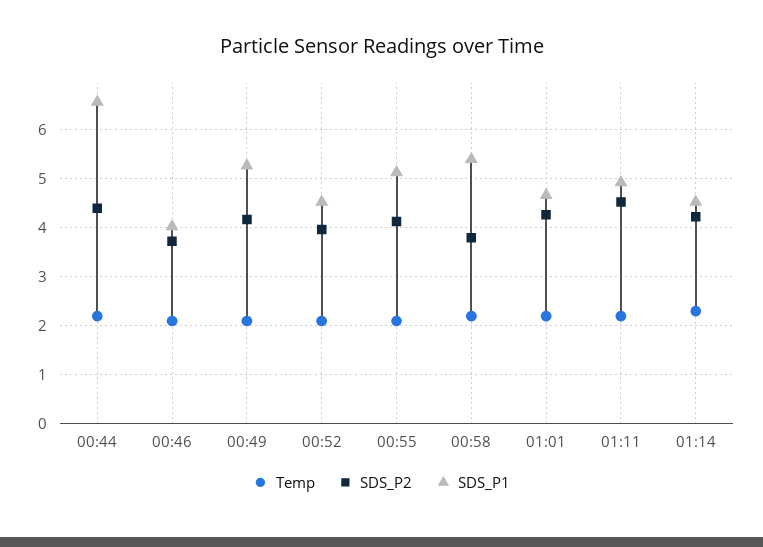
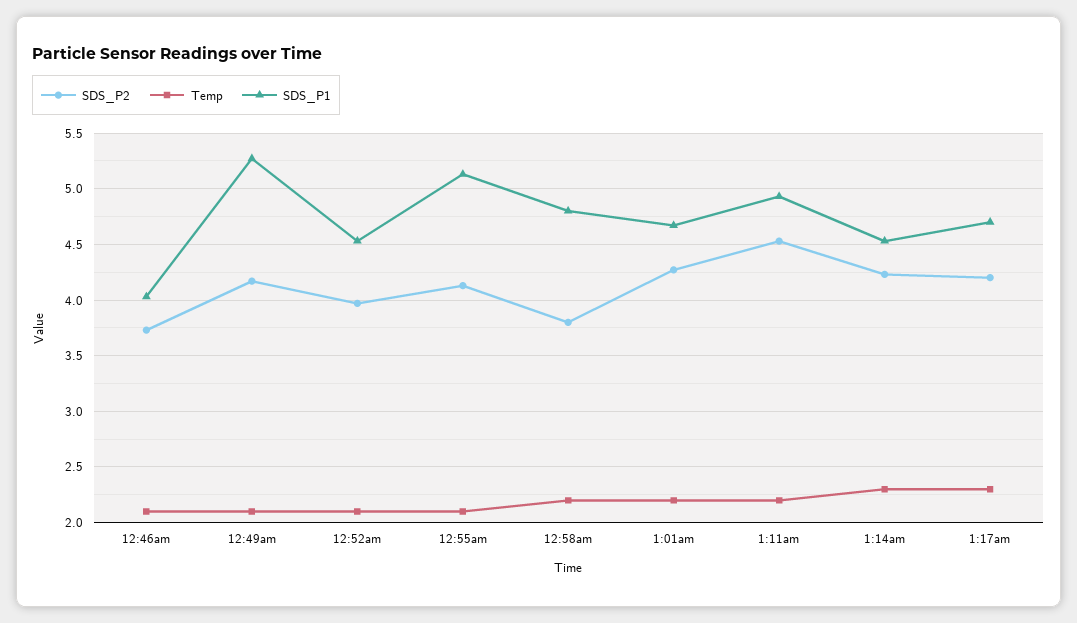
Temp, 00:44: 2.2 -> none
SDS_P2, 00:44: 4.4 -> none
SDS_P1, 00:44: 6.6 -> none
SDS_P1, 00:58: 5.4 -> 4.8
SDS_P2, 1:17am: none -> 4.2
Temp, 1:17am: none -> 2.3
SDS_P1, 1:17am: none -> 4.7

